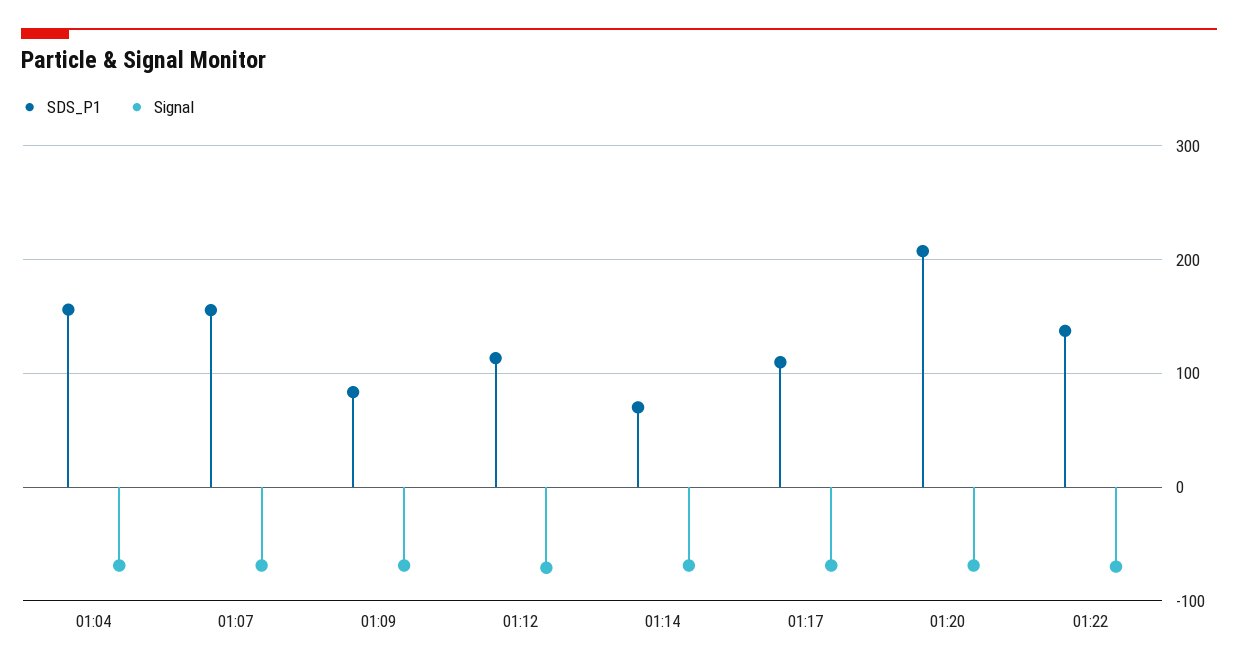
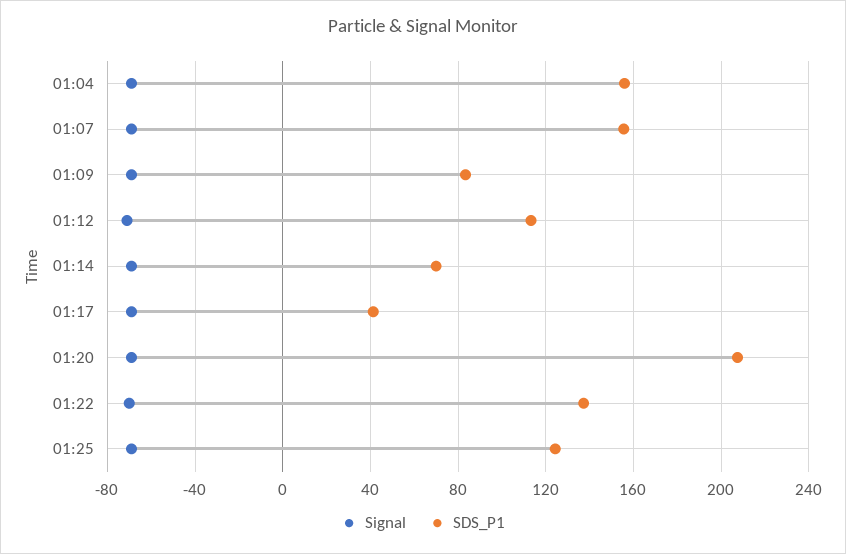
SDS_P1, 01:17: 110 -> 40
Signal, 01:25: none -> -70
SDS_P1, 01:25: none -> 125

